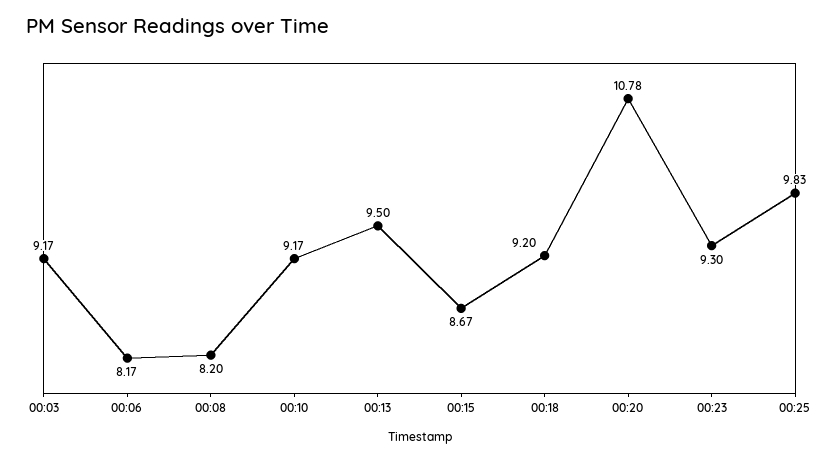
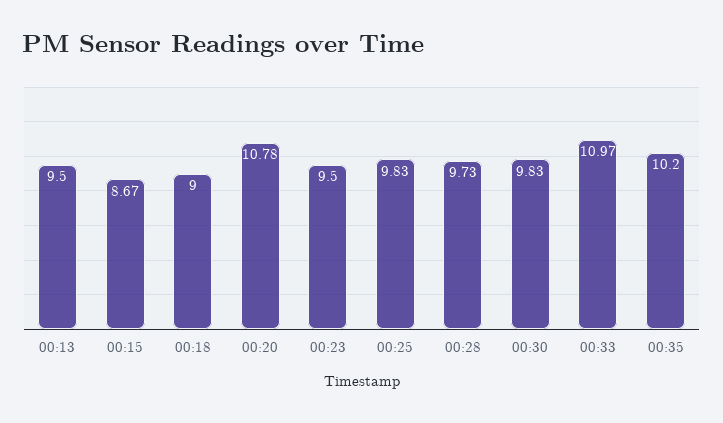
00:03: 9.17 -> none
00:06: 8.17 -> none
00:08: 8.2 -> none
00:10: 9.17 -> none
00:18: 9.2 -> 9
00:23: 9.3 -> 9.5
00:28: none -> 9.73
00:30: none -> 9.83
00:33: none -> 10.97
00:35: none -> 10.2

